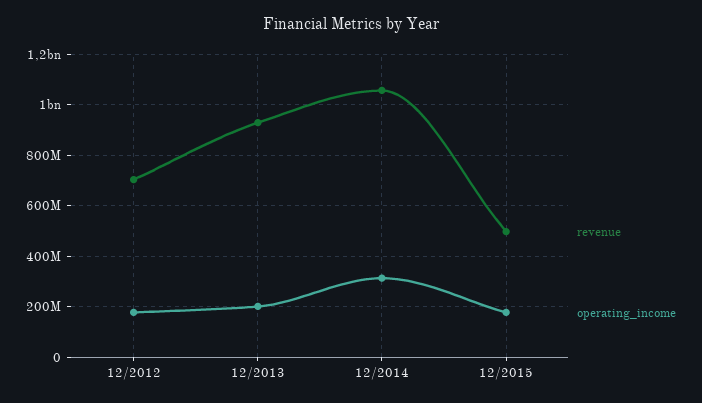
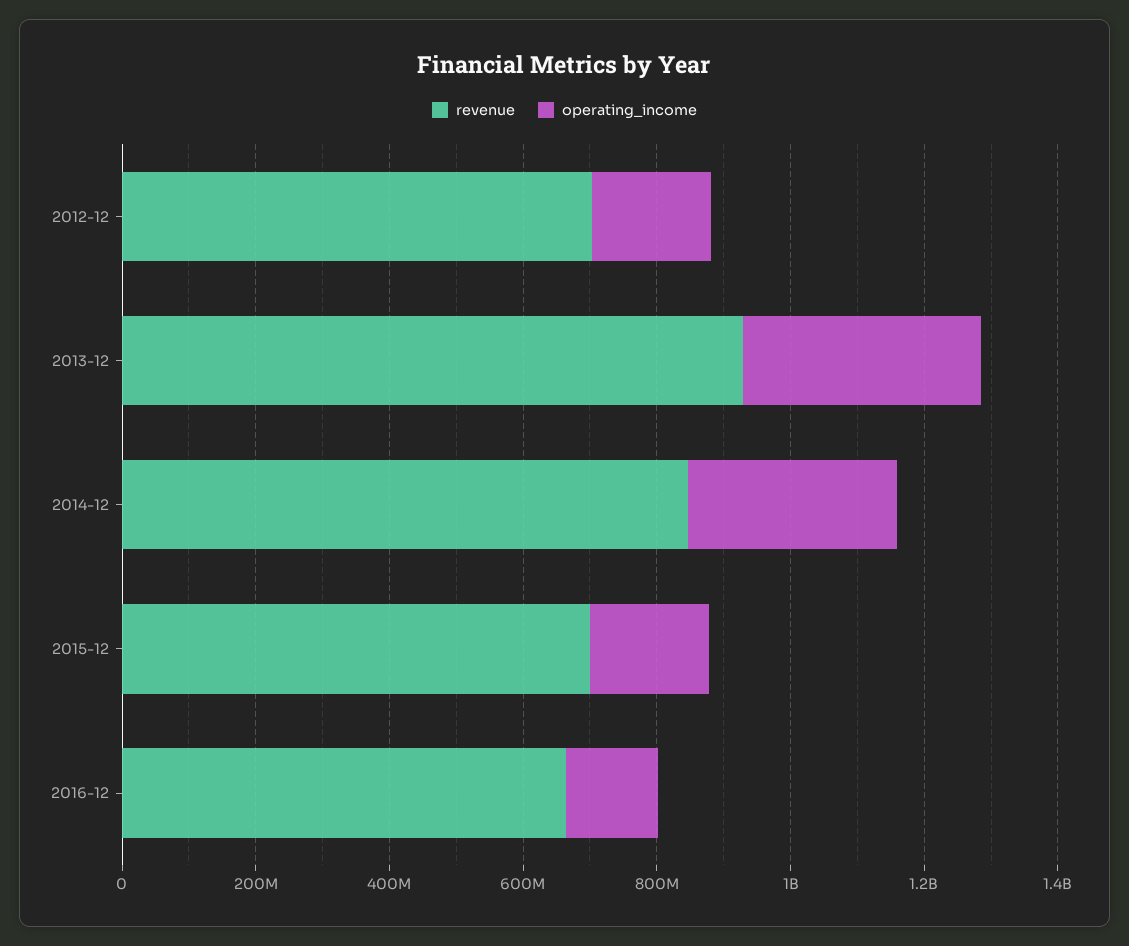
operating_income, 12/2013: 200000000 -> 350000000
revenue, 12/2014: 1050000000 -> 850000000
revenue, 12/2015: 500000000 -> 700000000
revenue, 2016-12: none -> 650000000
operating_income, 2016-12: none -> 150000000

